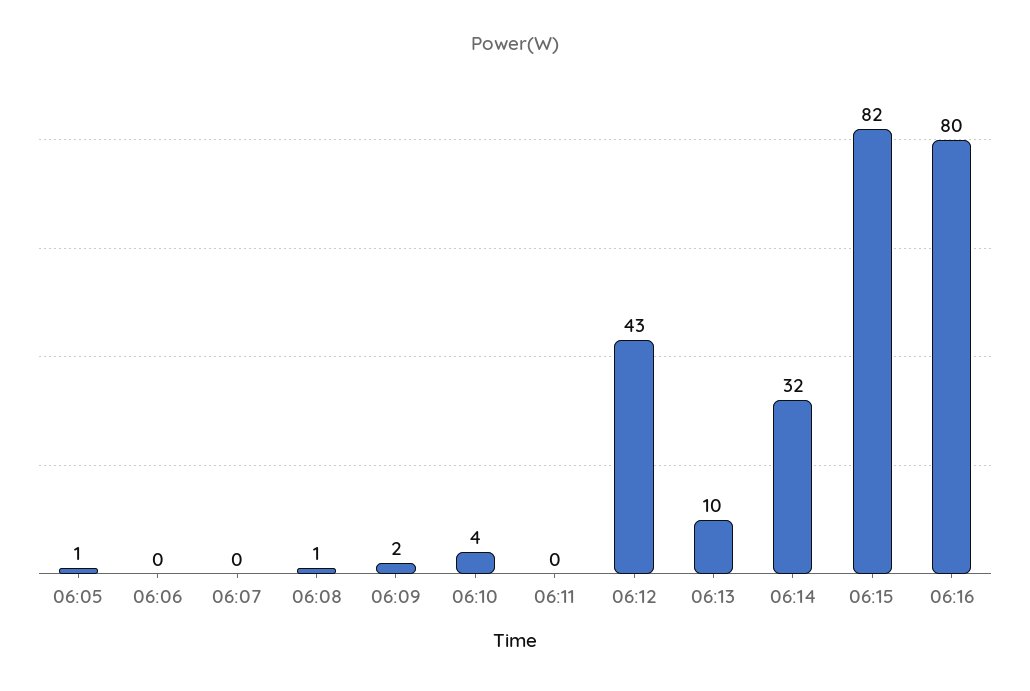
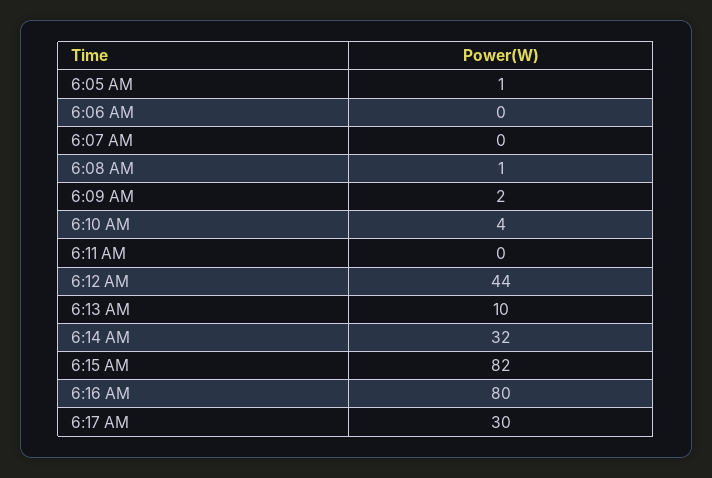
06:12: 43 -> 44
6:17 AM: none -> 30

